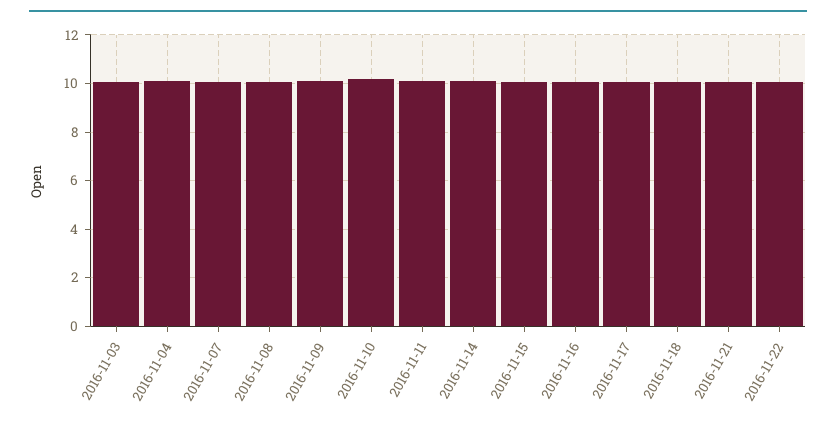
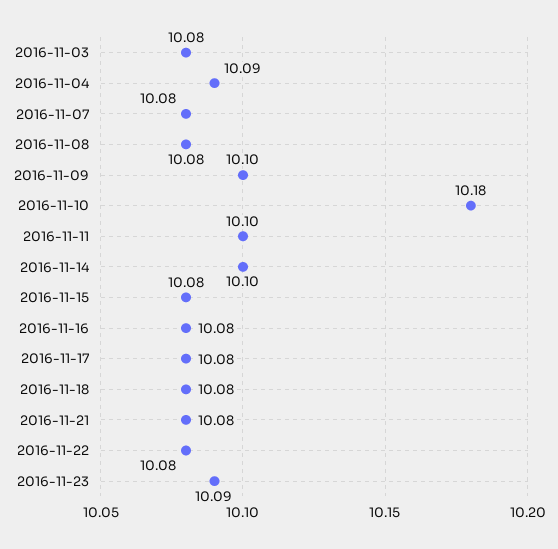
2016-11-23: none -> 10.09

